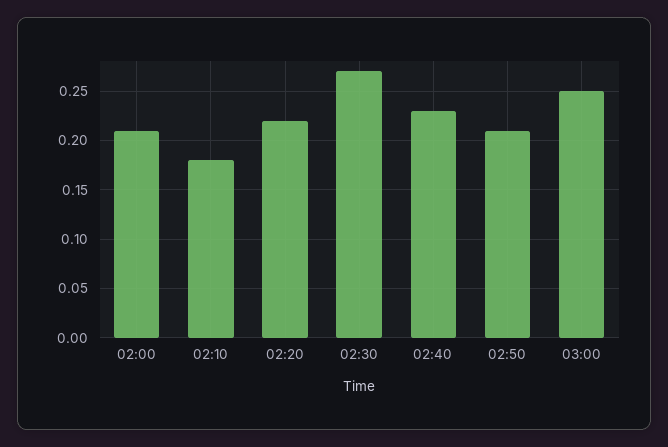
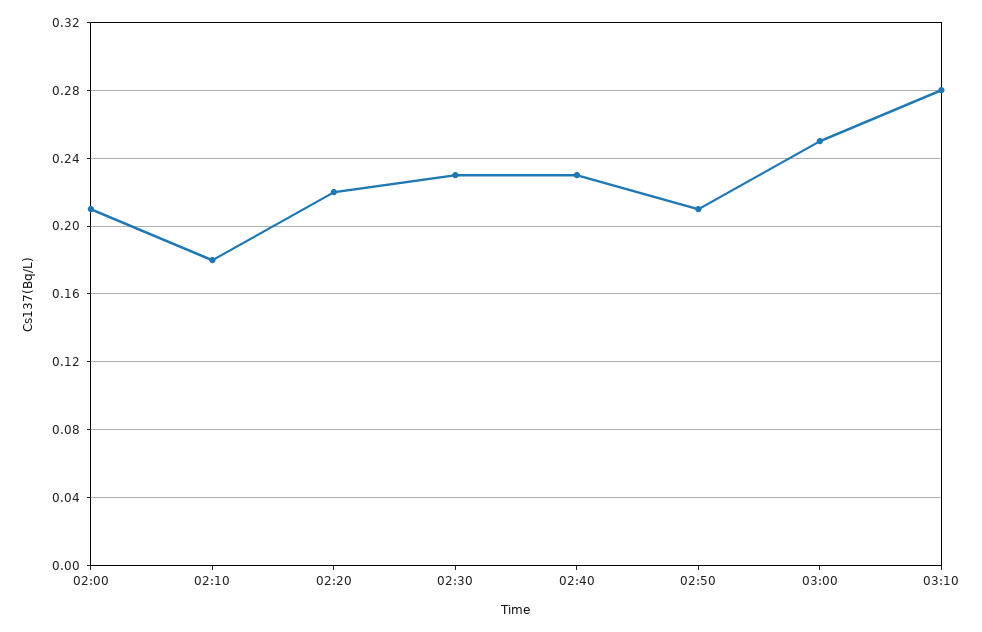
02:30: 0.27 -> 0.23
03:10: none -> 0.28

